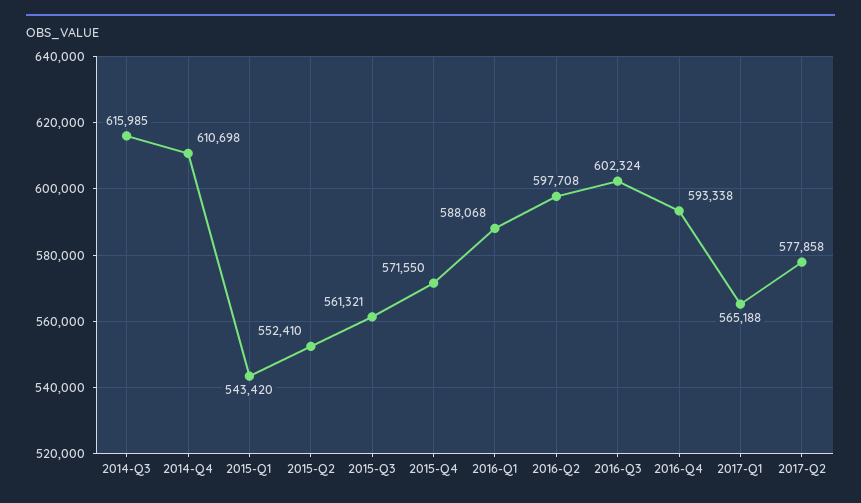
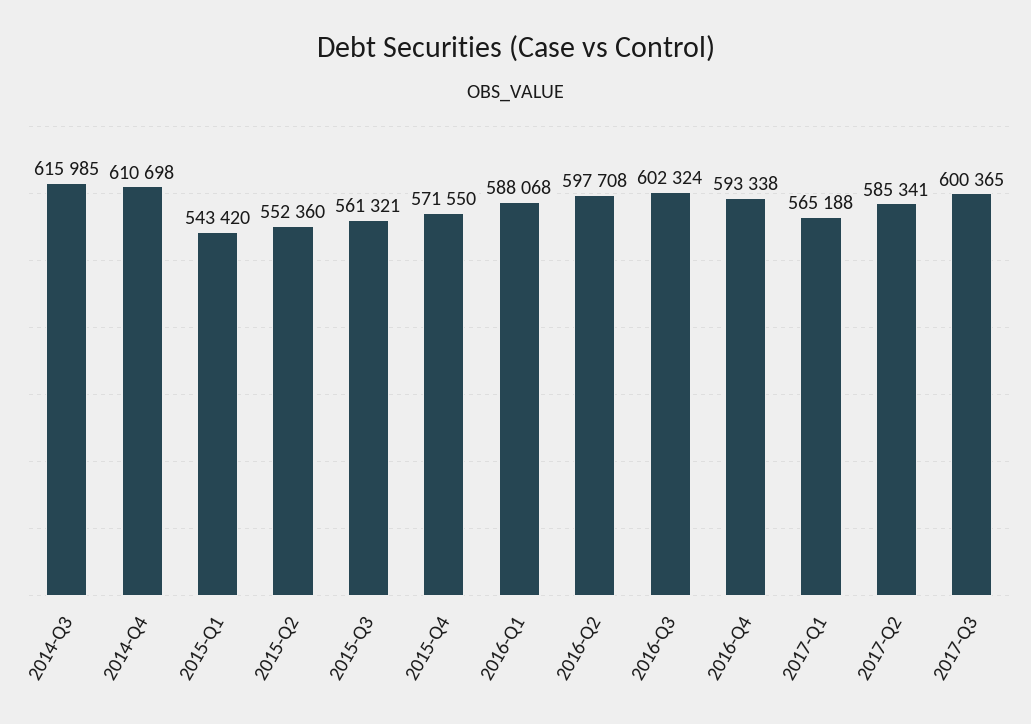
2015-Q2: 552410 -> 552360
2017-Q2: 577858 -> 585341
2017-Q3: none -> 600365

